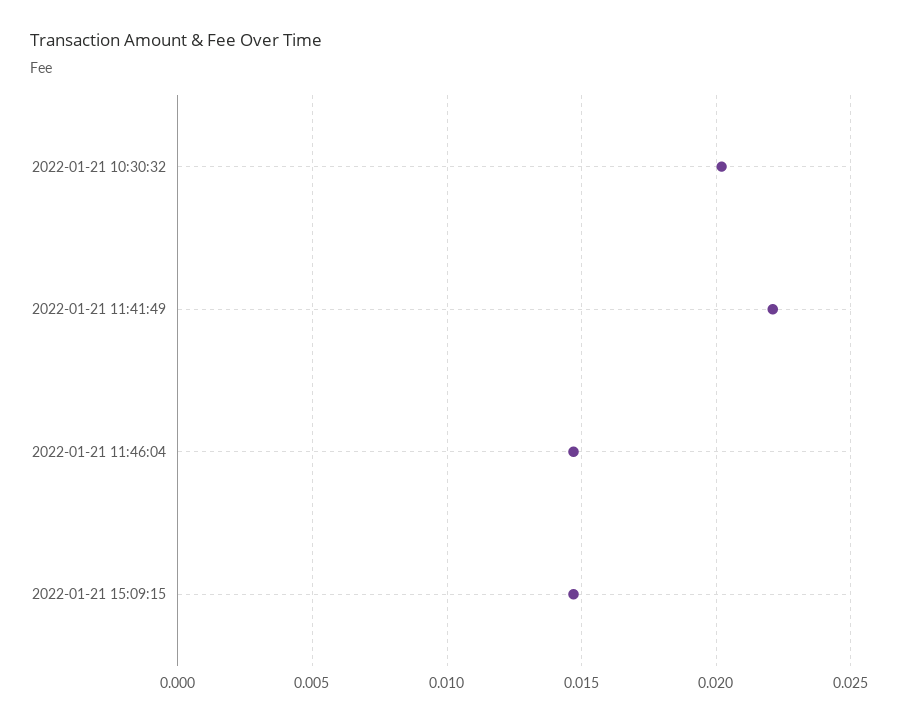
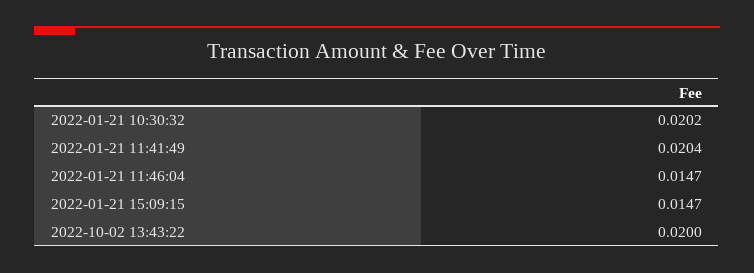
2022-01-21 11:41:49: 0.022 -> 0.0204
2022-10-02 13:43:22: none -> 0.02

